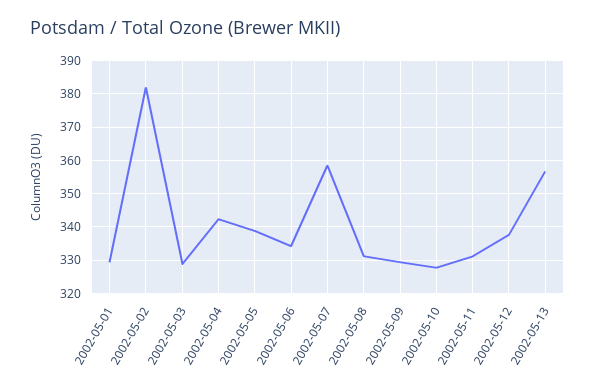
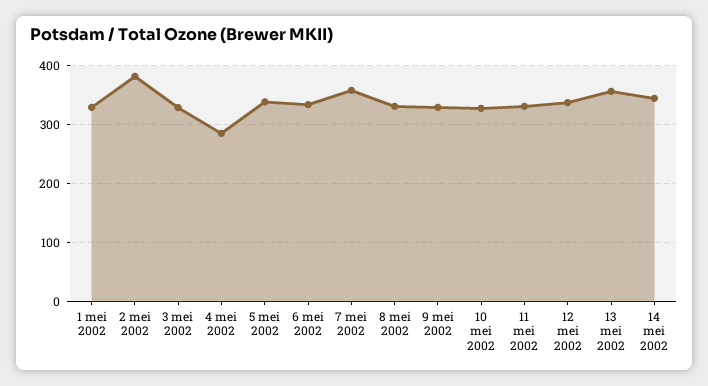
2002-05-04: 342 -> 280
14 mei 2002: none -> 340

